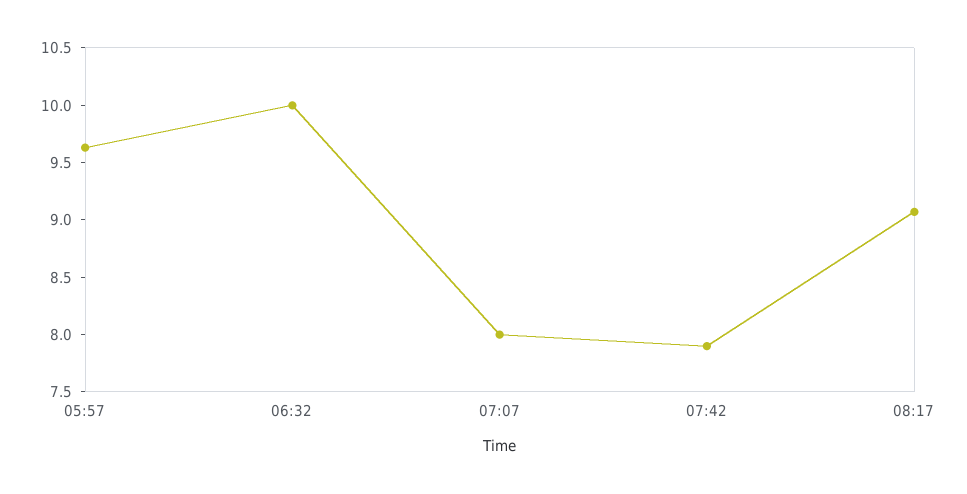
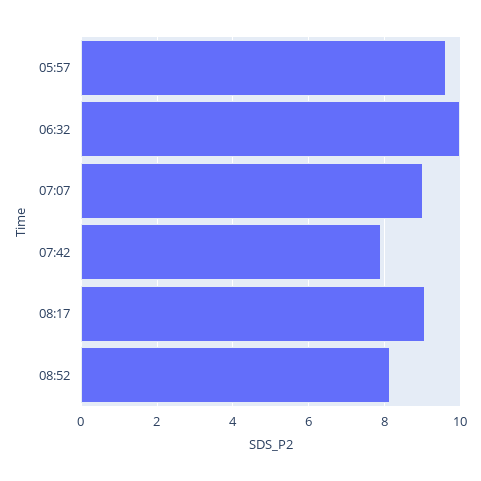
07:07: 8 -> 9
08:52: none -> 8.2

